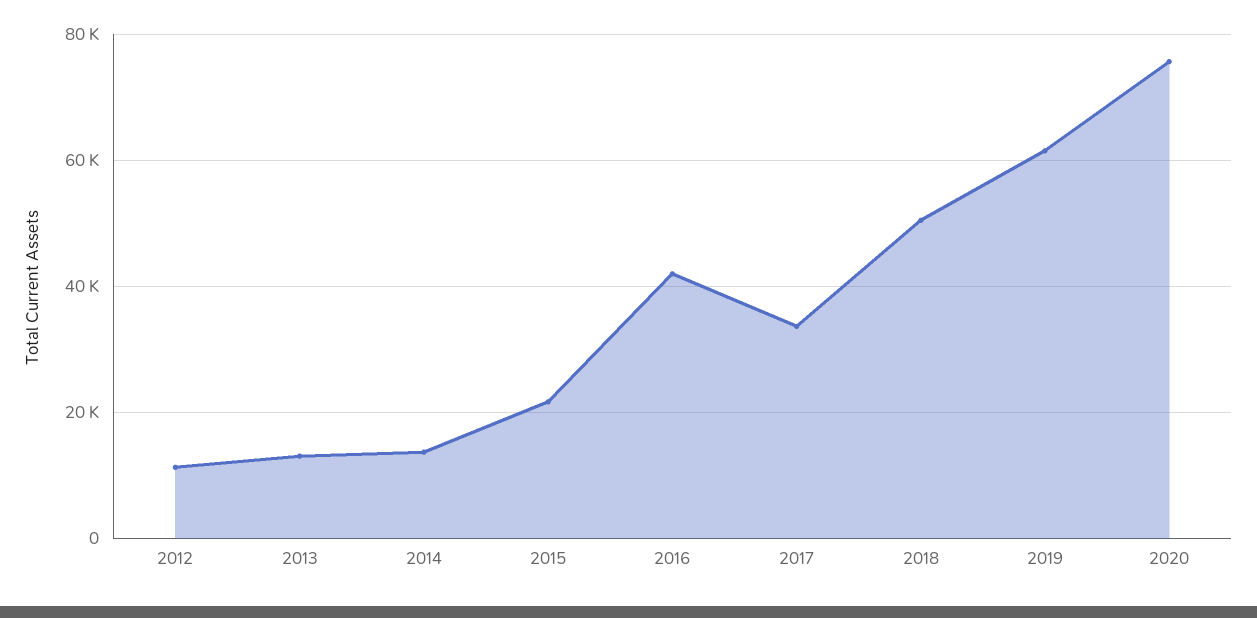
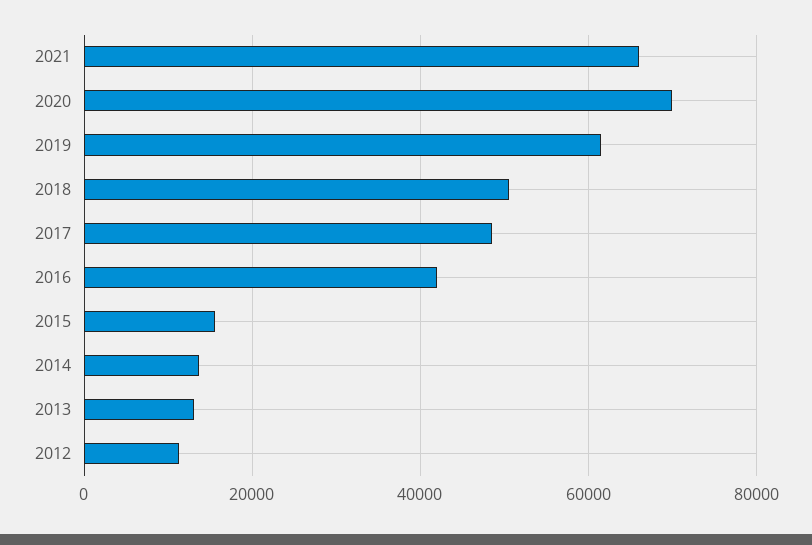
2015: 22000 -> 16000
2017: 34000 -> 48000
2020: 76000 -> 70000
2021: none -> 66000

